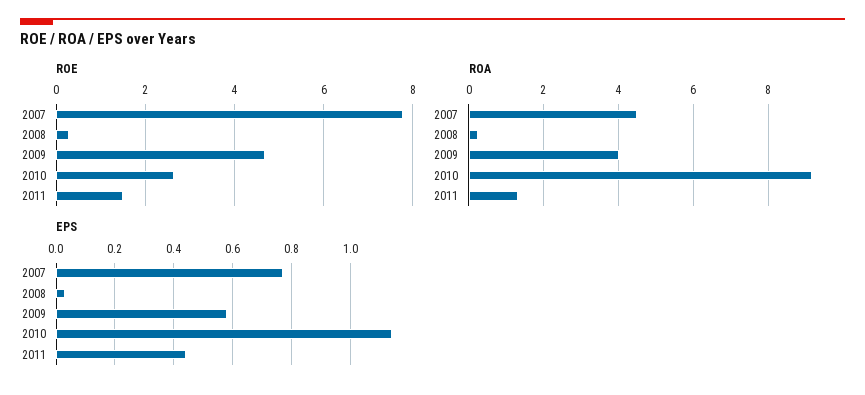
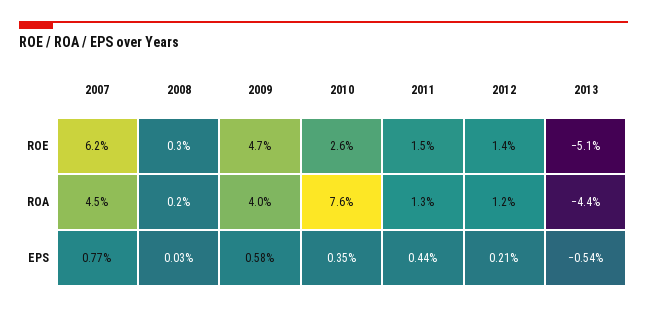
ROE, 2007: 7.8 -> 6.2
ROA, 2010: 9.2 -> 7.6
EPS, 2010: 1.15 -> 0.35
ROE, 2012: none -> 1.4
ROE, 2013: none -> -5.1
ROA, 2012: none -> 1.2
ROA, 2013: none -> -4.4
EPS, 2012: none -> 0.21
EPS, 2013: none -> -0.54

